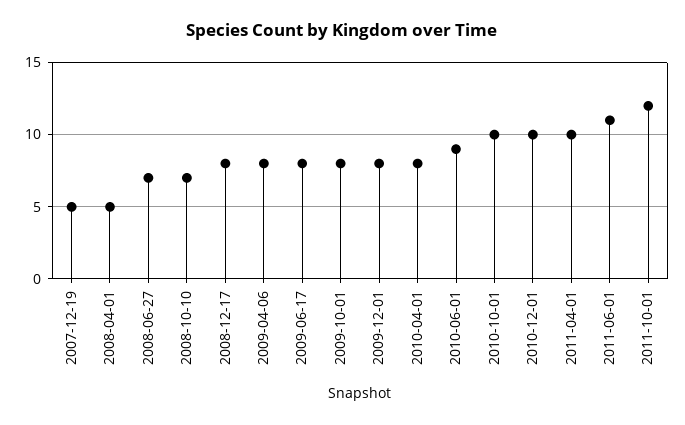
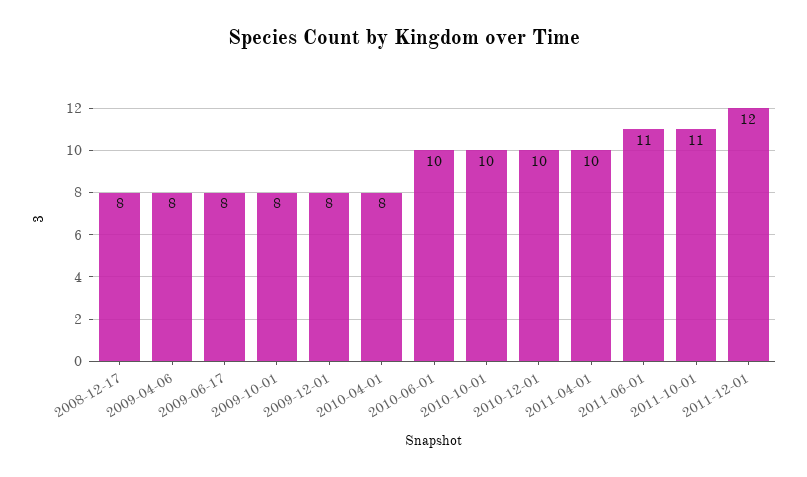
2007-12-19: 5 -> none
2008-04-01: 5 -> none
2008-06-27: 7 -> none
2008-10-10: 7 -> none
2010-06-01: 9 -> 10
2011-10-01: 12 -> 11
2011-12-01: none -> 12

